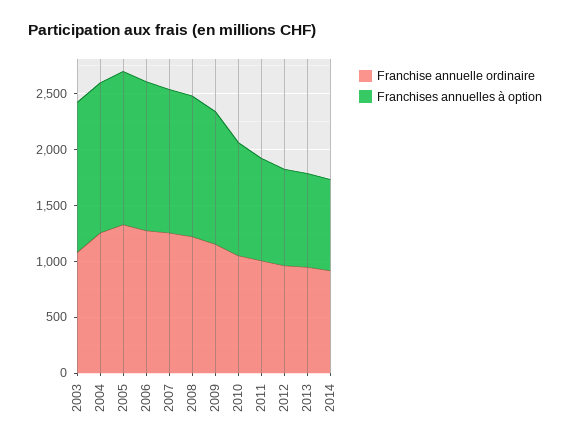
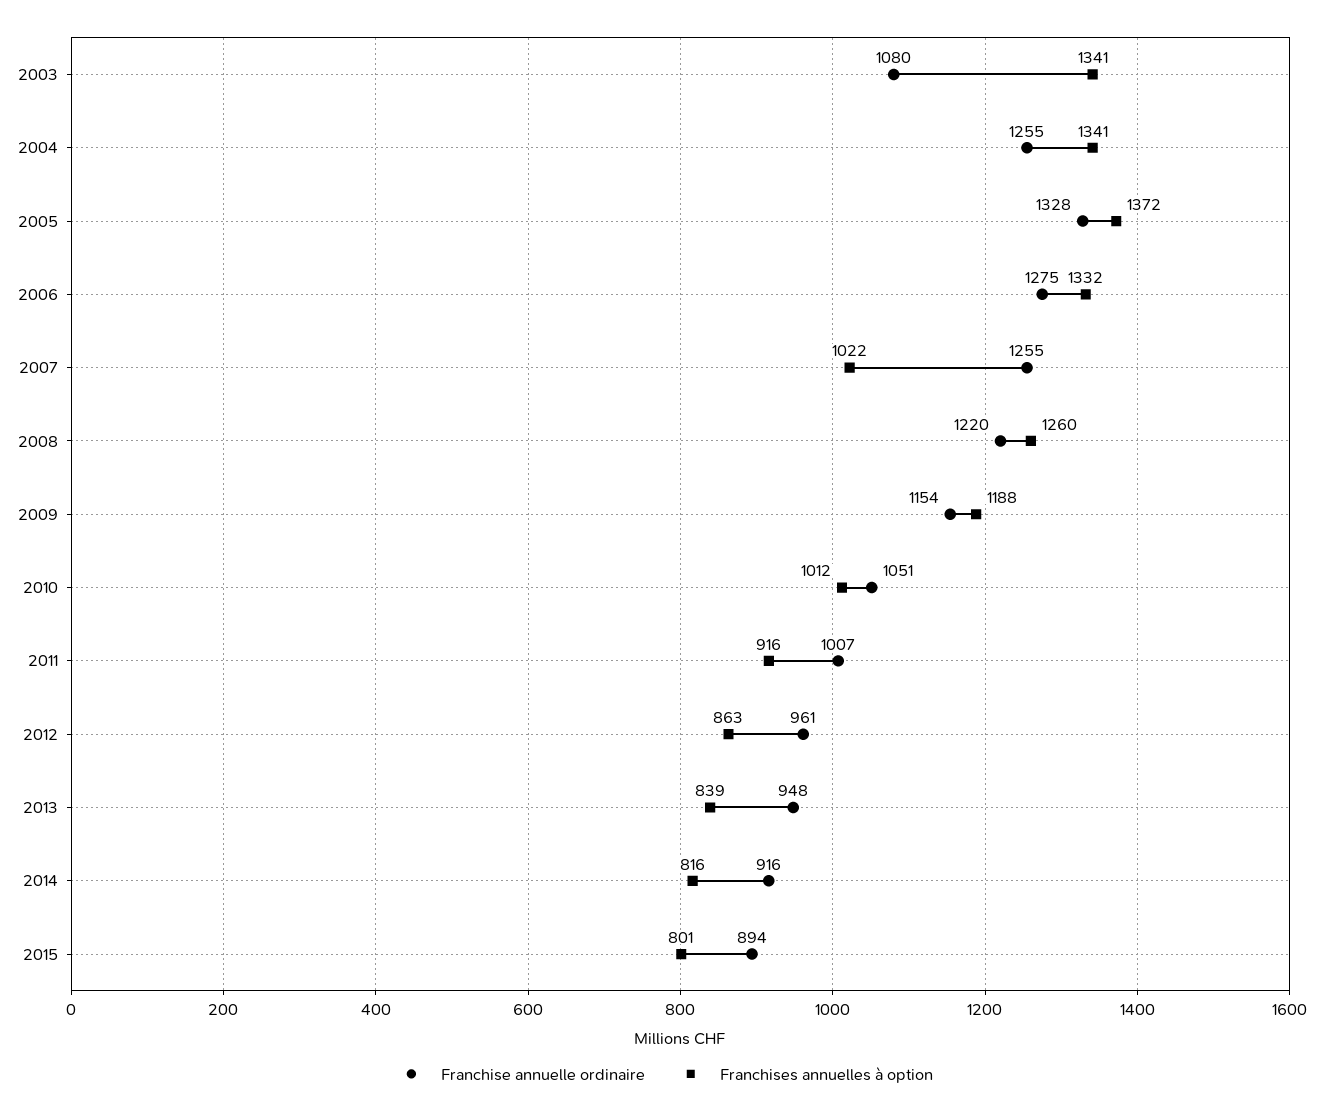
Franchises annuelles à option, 2007: 1300 -> 1022
Franchise annuelle ordinaire, 2015: none -> 894
Franchises annuelles à option, 2015: none -> 801

